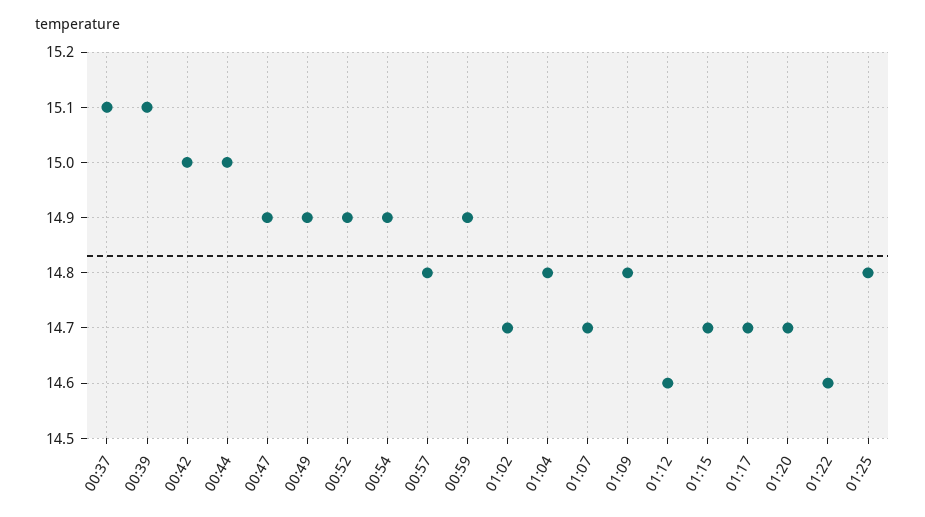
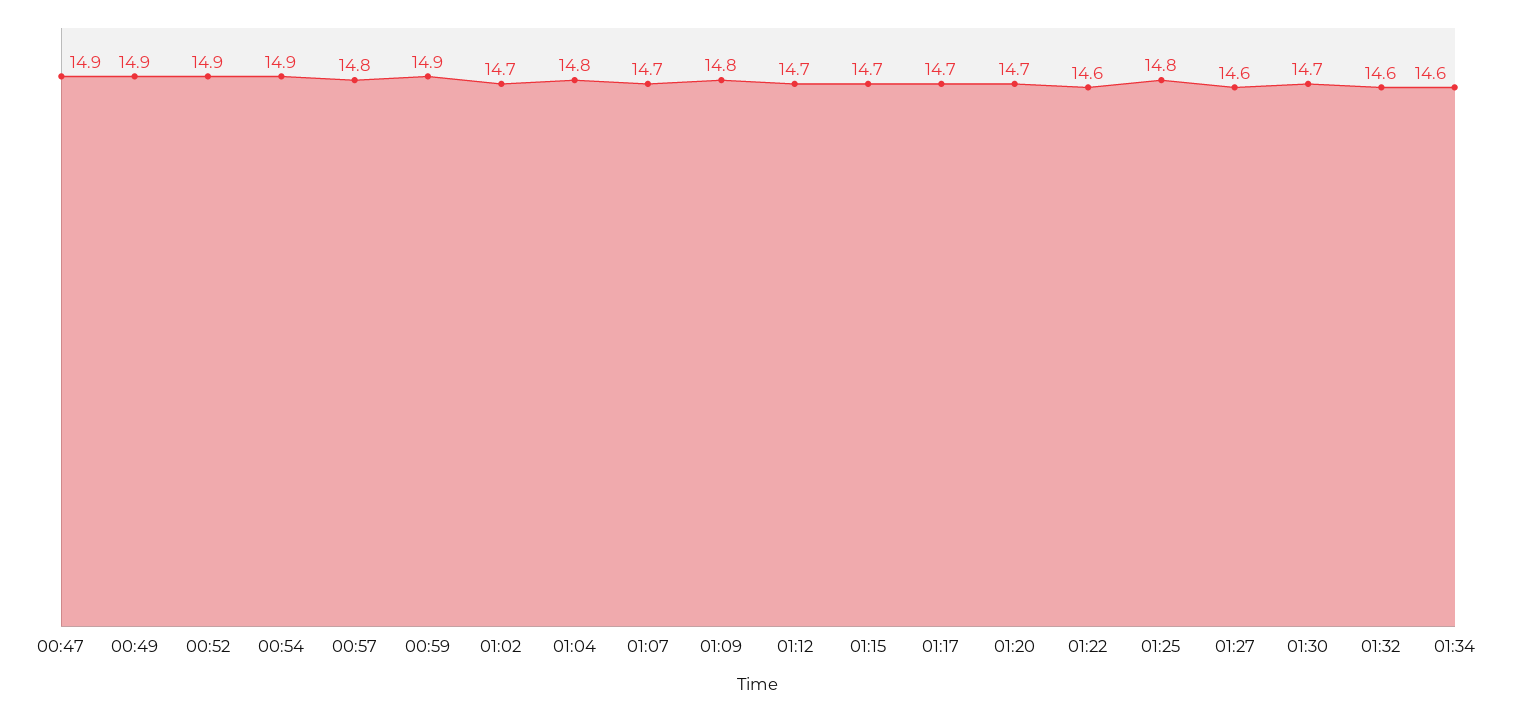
00:37: 15.1 -> none
00:39: 15.1 -> none
00:42: 15 -> none
00:44: 15 -> none
01:12: 14.6 -> 14.7
01:27: none -> 14.6
01:30: none -> 14.7
01:32: none -> 14.6
01:34: none -> 14.6

